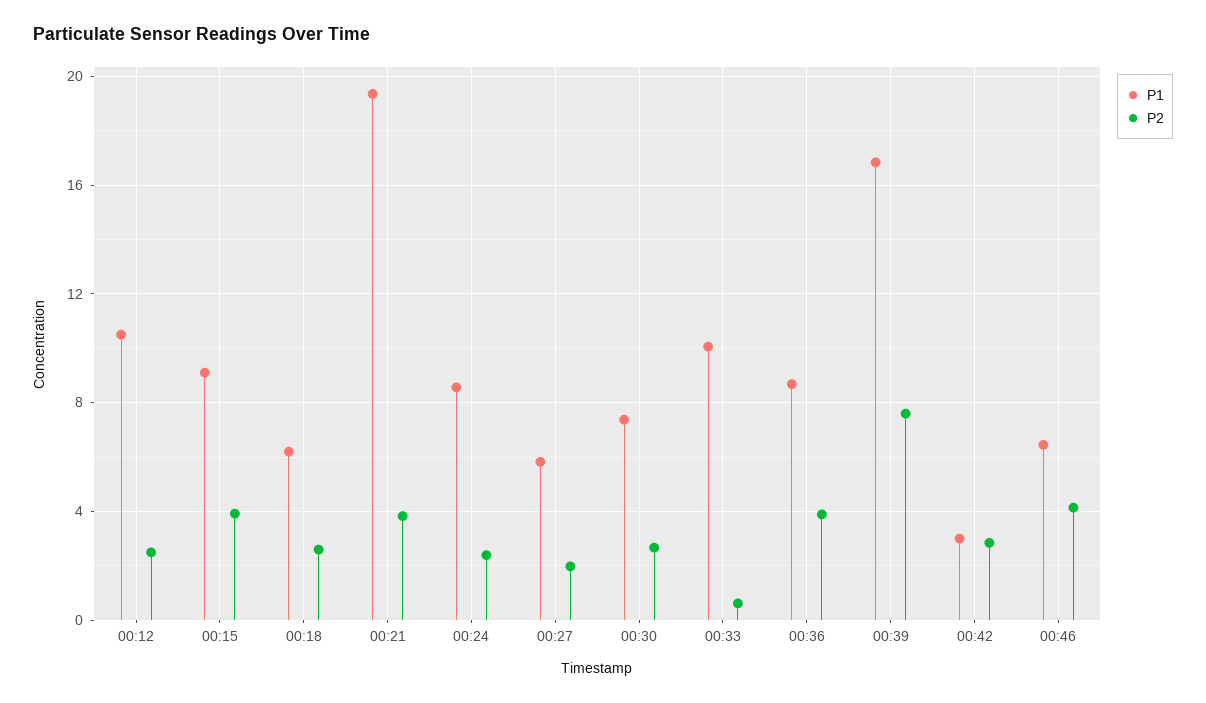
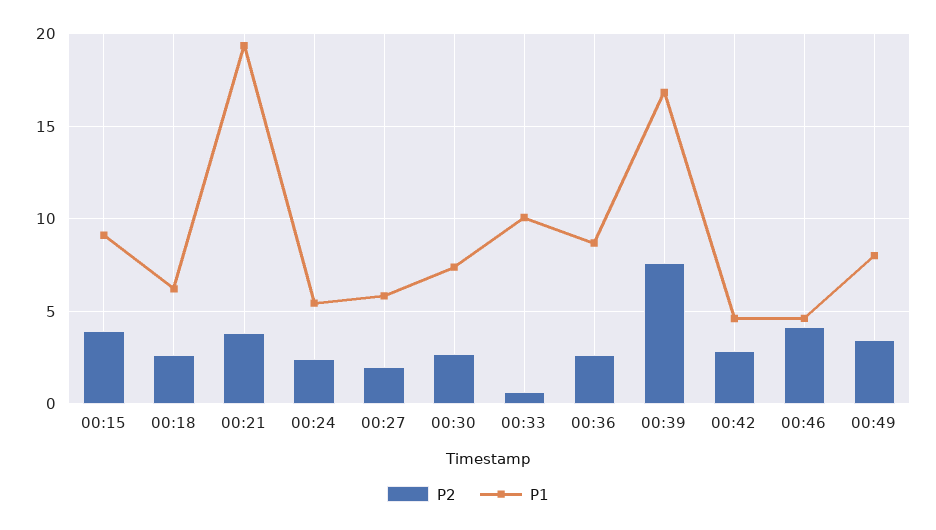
P1, 00:12: 10.5 -> none
P2, 00:12: 2.5 -> none
P1, 00:24: 8.5 -> 5.5
P2, 00:36: 4 -> 2.5
P1, 00:42: 3 -> 4.5
P1, 00:46: 6.5 -> 4.5
P2, 00:49: none -> 3.5
P1, 00:49: none -> 8

